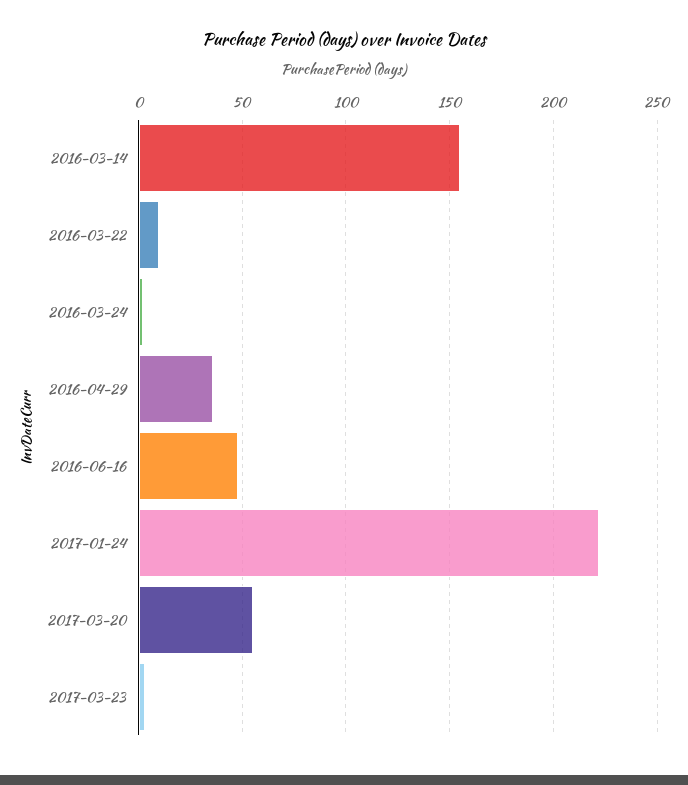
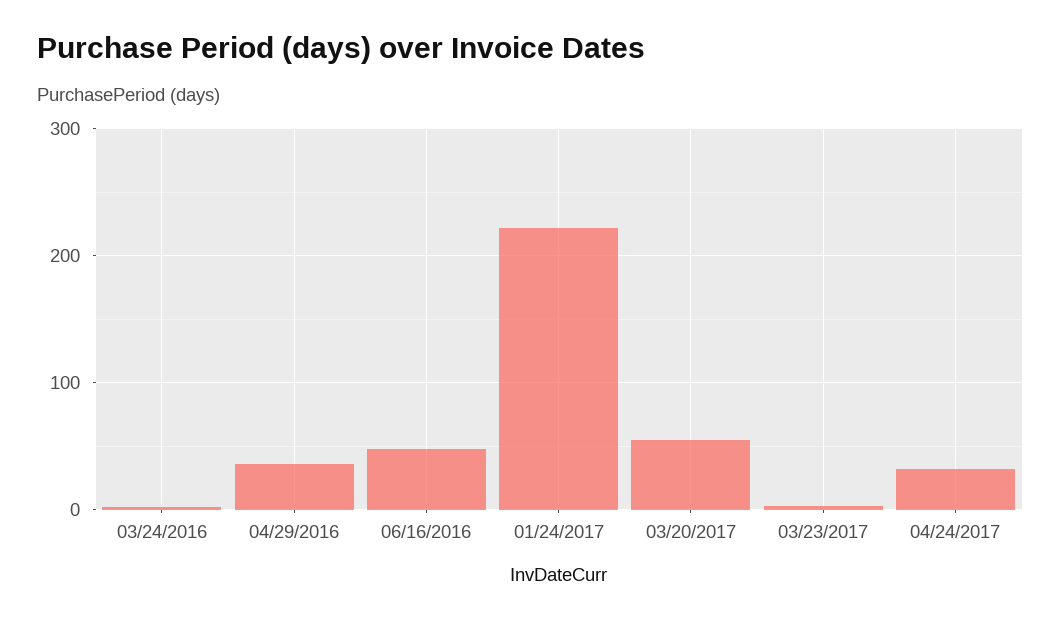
2016-03-14: 155 -> none
2016-03-22: 10 -> none
04/24/2017: none -> 30

